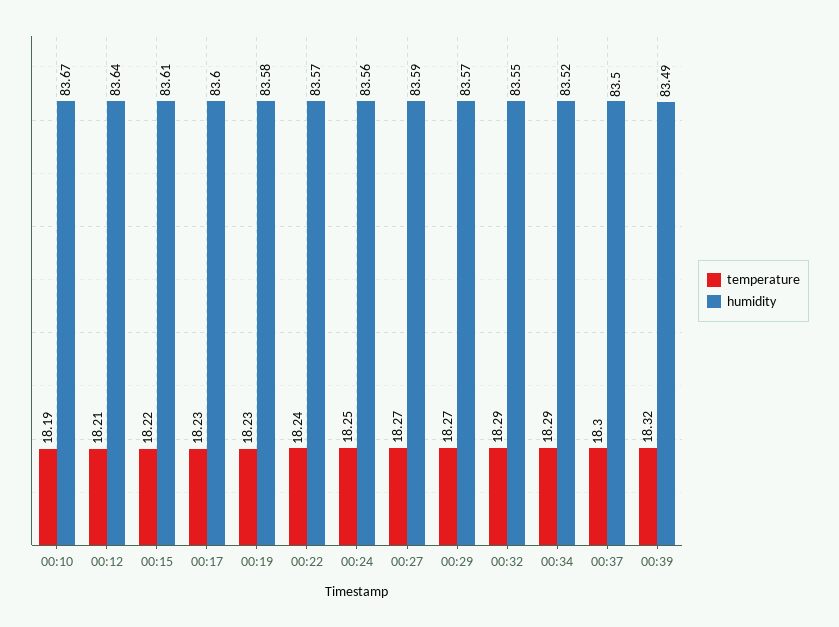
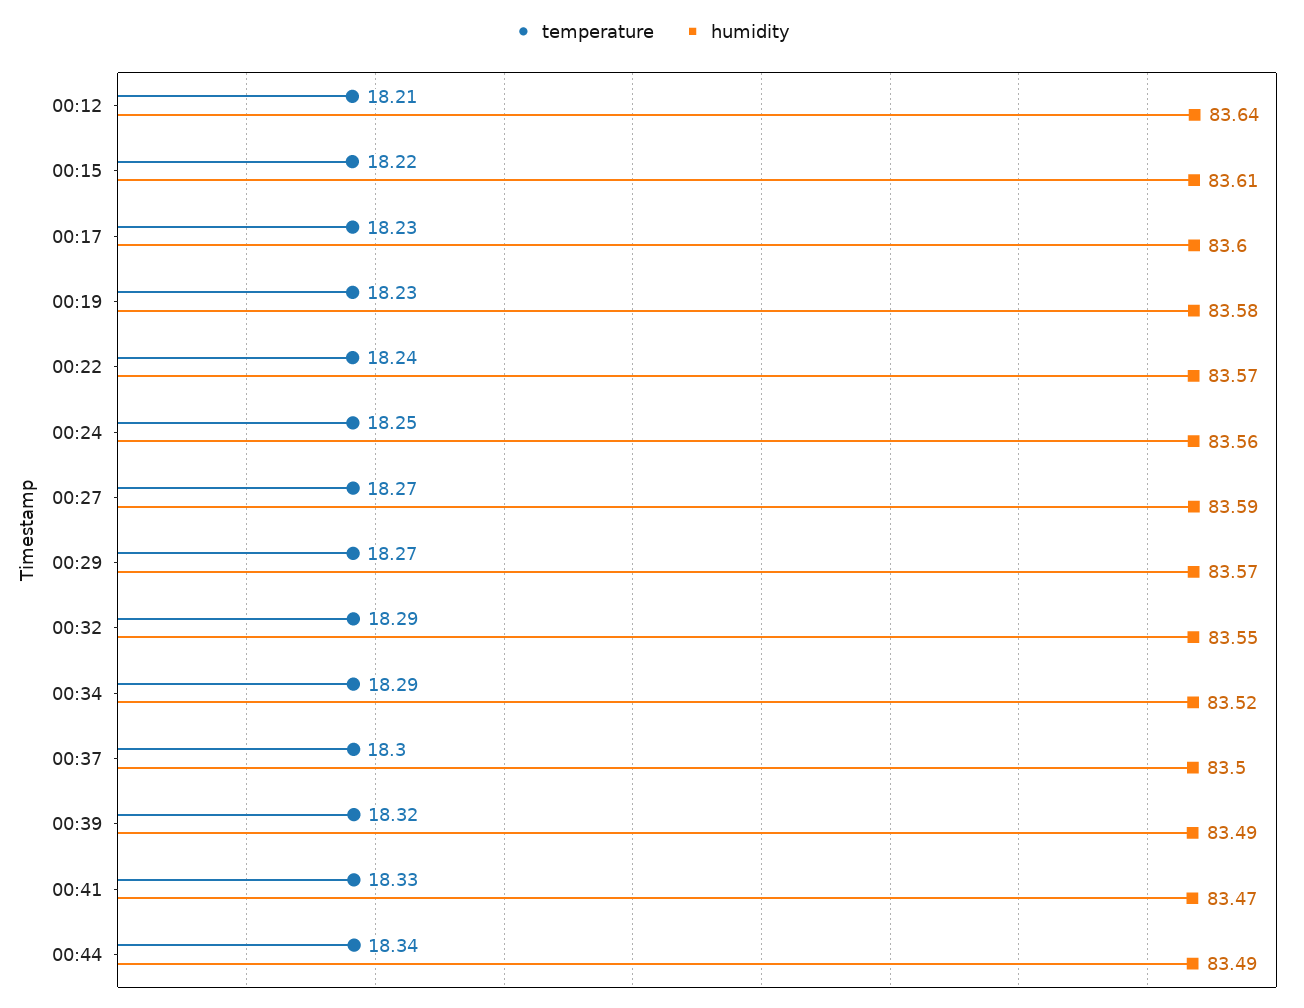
temperature, 00:10: 18.19 -> none
humidity, 00:10: 83.67 -> none
temperature, 00:41: none -> 18.33
humidity, 00:41: none -> 83.47
temperature, 00:44: none -> 18.34
humidity, 00:44: none -> 83.49

